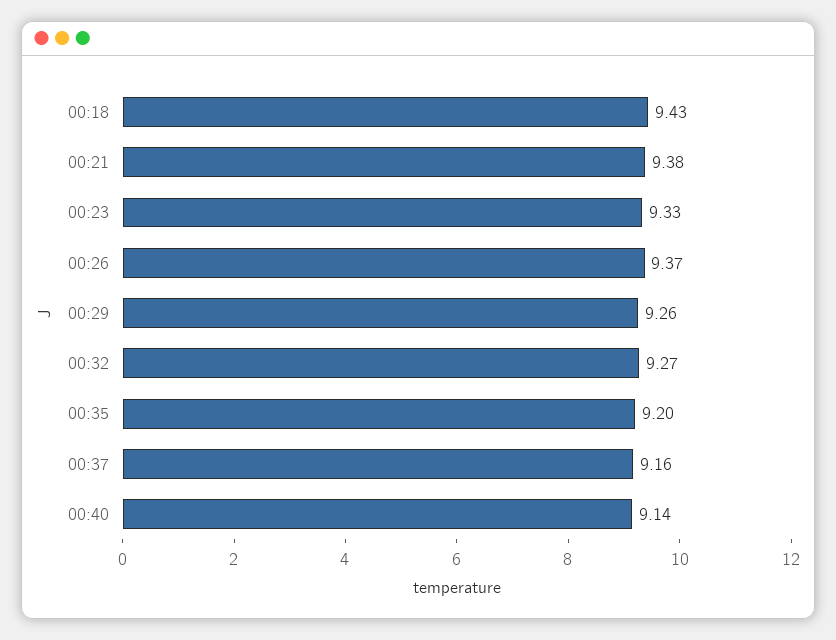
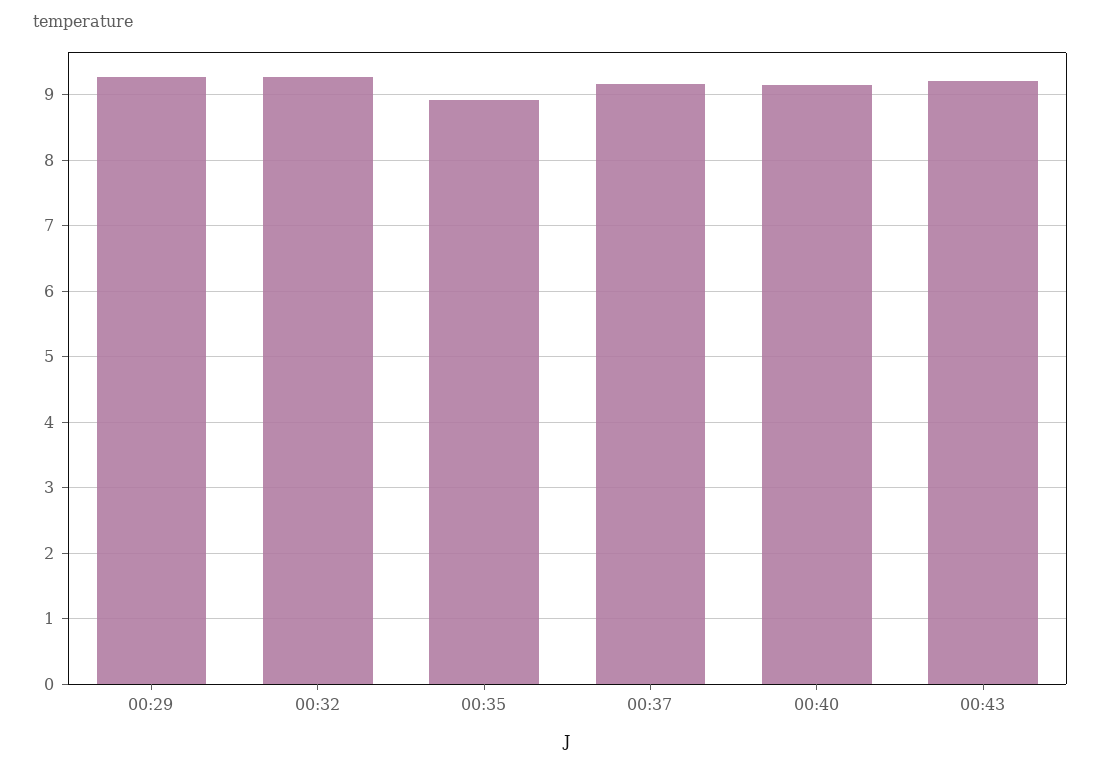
00:18: 9.43 -> none
00:21: 9.38 -> none
00:23: 9.33 -> none
00:26: 9.37 -> none
00:35: 9.2 -> 8.9
00:43: none -> 9.2

